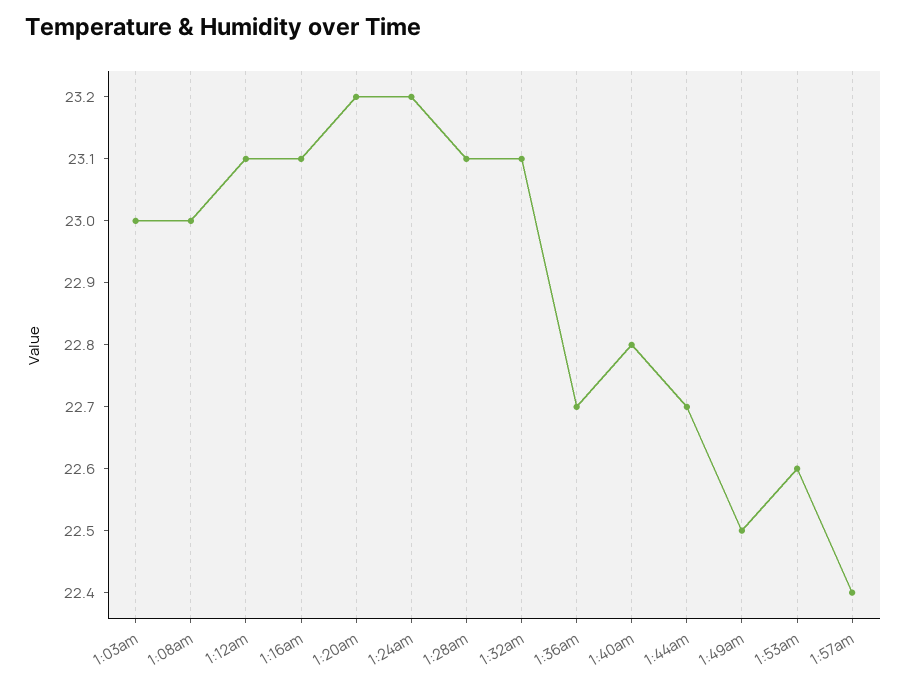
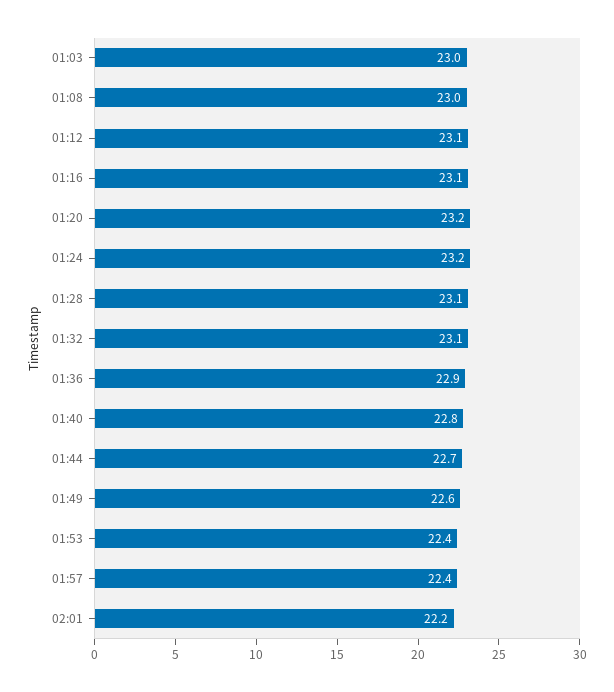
1:36am: 22.7 -> 22.9
1:49am: 22.5 -> 22.6
1:53am: 22.6 -> 22.4
02:01: none -> 22.2

